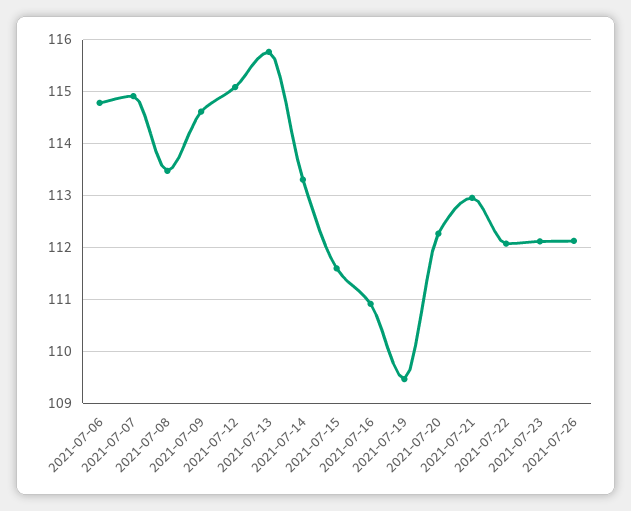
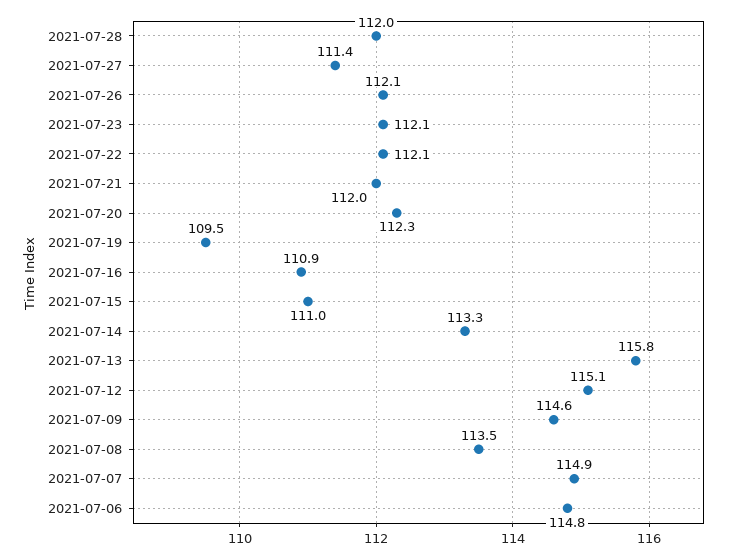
2021-07-15: 111.6 -> 111
2021-07-21: 113 -> 112
2021-07-28: none -> 112
2021-07-27: none -> 111.4

